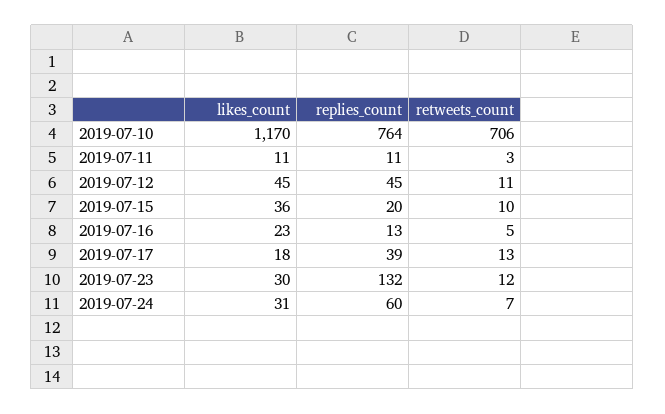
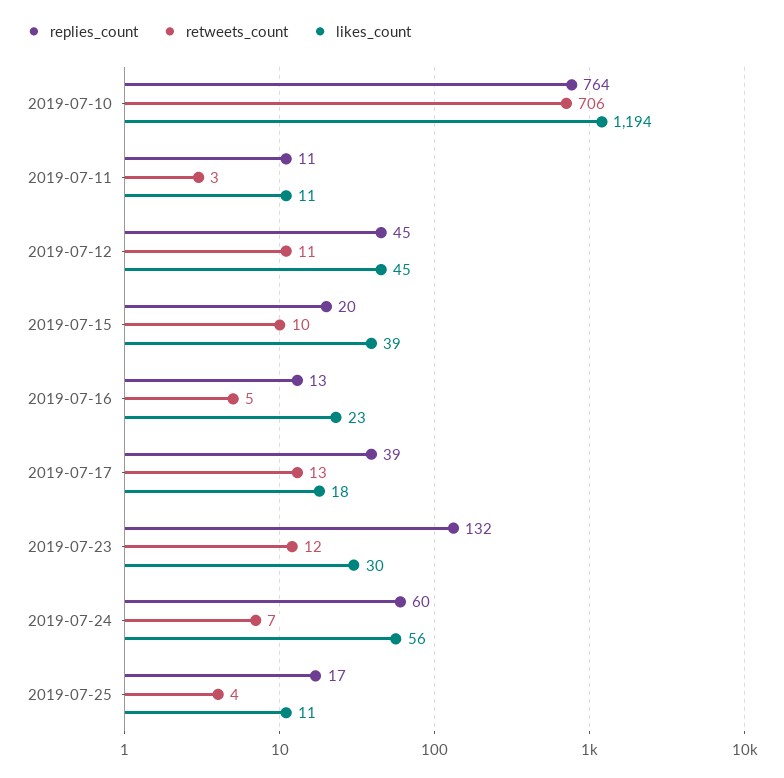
likes_count, 2019-07-10: 1170 -> 1194
likes_count, 2019-07-15: 36 -> 39
likes_count, 2019-07-24: 31 -> 56
replies_count, 2019-07-25: none -> 17
retweets_count, 2019-07-25: none -> 4
likes_count, 2019-07-25: none -> 11

